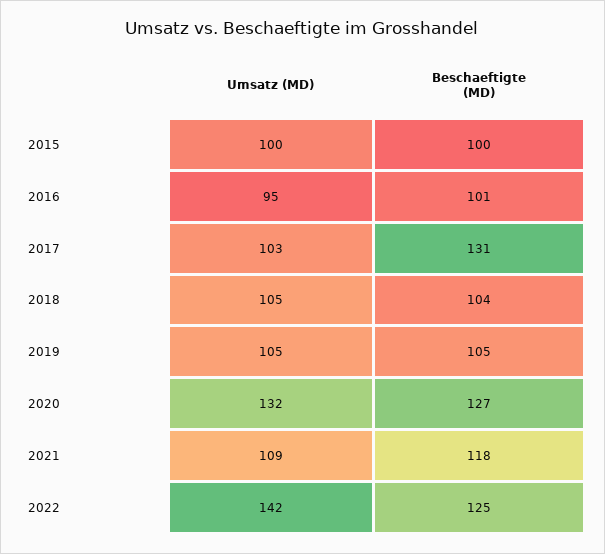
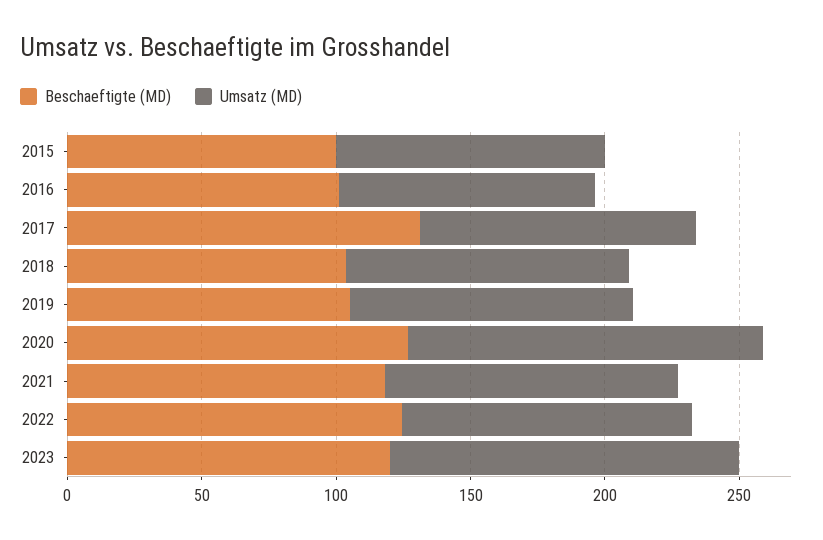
Umsatz (MD), 2022: 142 -> 110
Beschaeftigte (MD), 2023: none -> 120
Umsatz (MD), 2023: none -> 130

